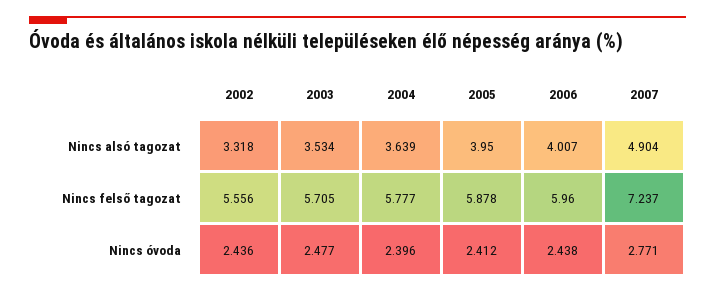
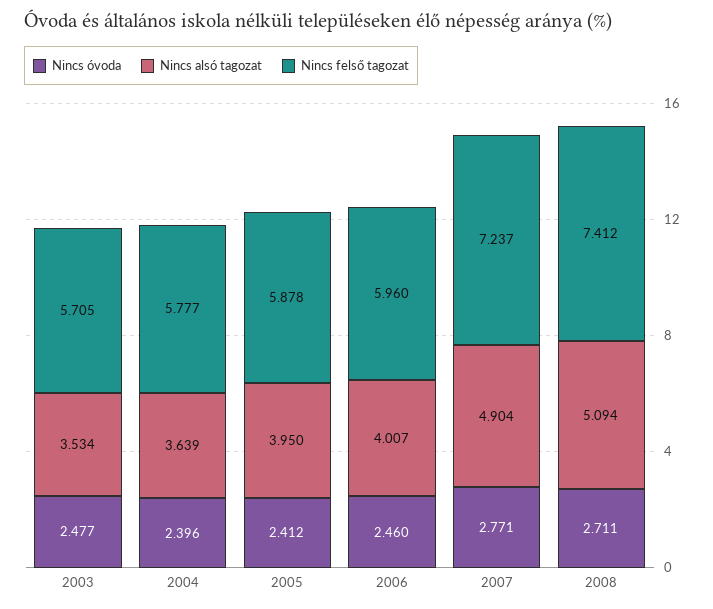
Nincs alsó tagozat, 2002: 3.318 -> none
Nincs felső tagozat, 2002: 5.556 -> none
Nincs óvoda, 2002: 2.436 -> none
Nincs óvoda, 2006: 2.438 -> 2.46
Nincs óvoda, 2008: none -> 2.711
Nincs alsó tagozat, 2008: none -> 5.094
Nincs felső tagozat, 2008: none -> 7.412

